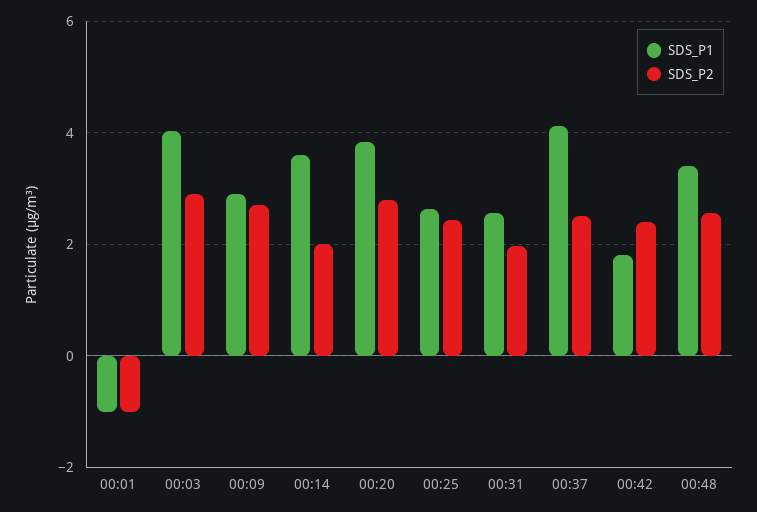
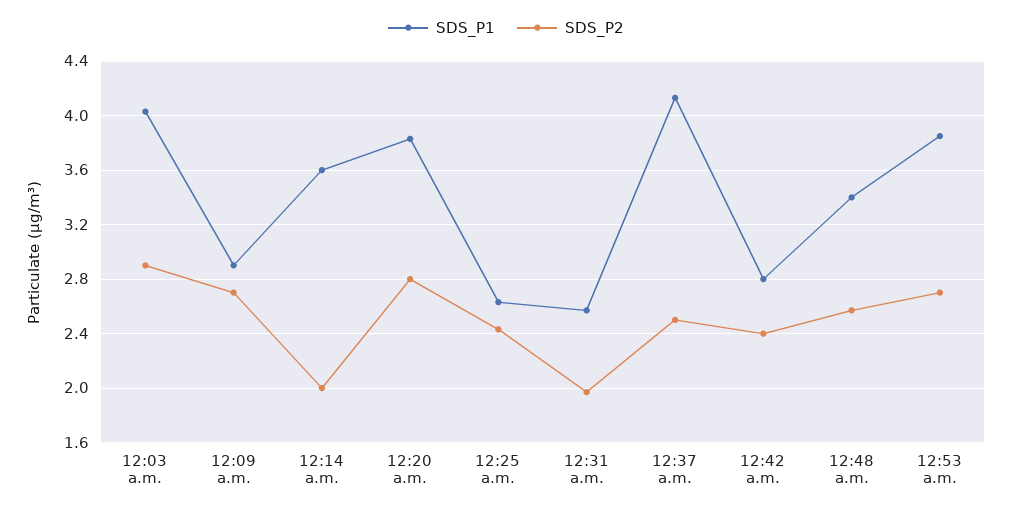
SDS_P1, 00:01: -1 -> none
SDS_P2, 00:01: -1 -> none
SDS_P1, 00:42: 1.8 -> 2.8
SDS_P1, 12:53 a.m.: none -> 3.85
SDS_P2, 12:53 a.m.: none -> 2.7

